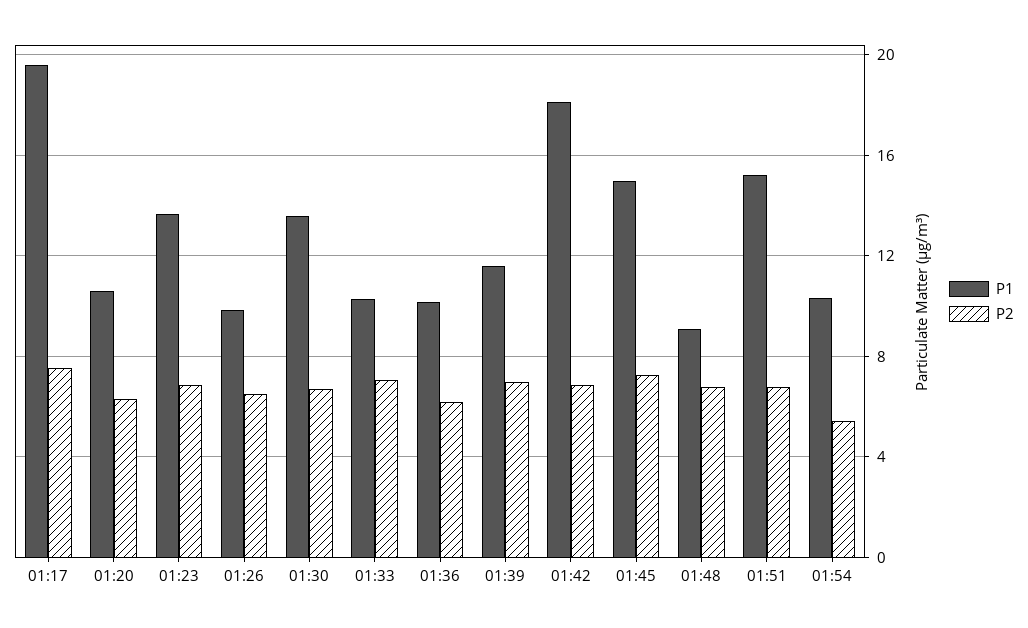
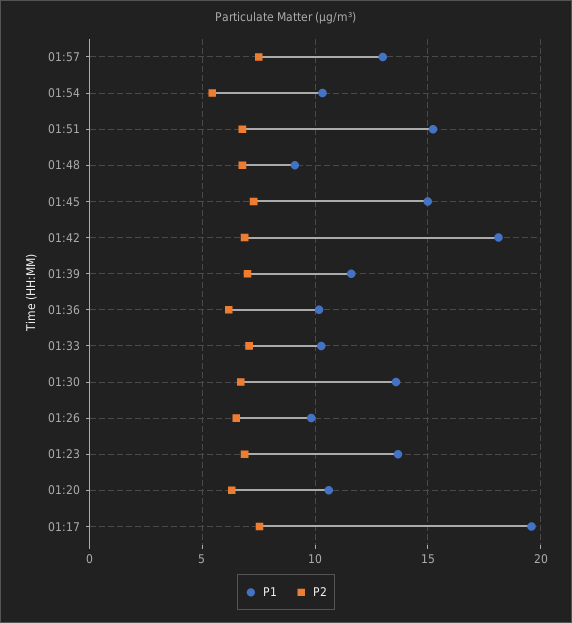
P1, 01:57: none -> 13
P2, 01:57: none -> 7.5

